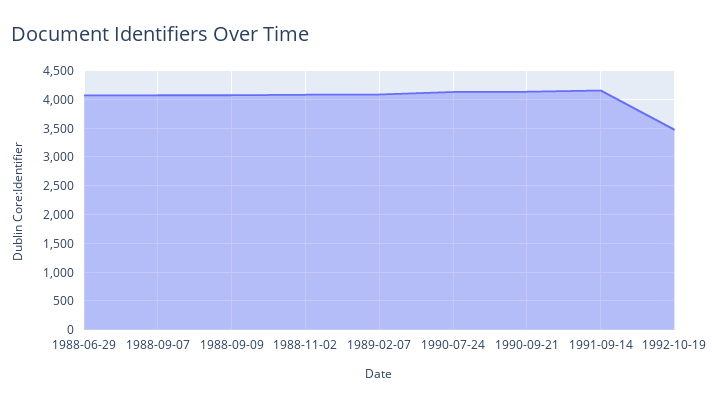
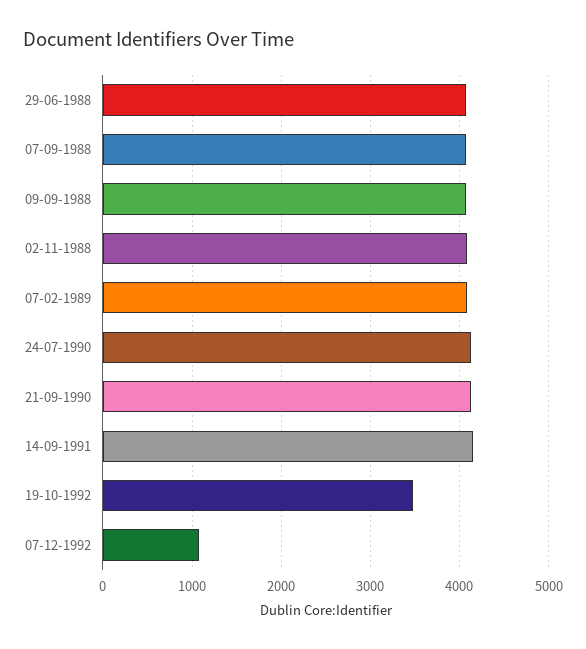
07-12-1992: none -> 1100

